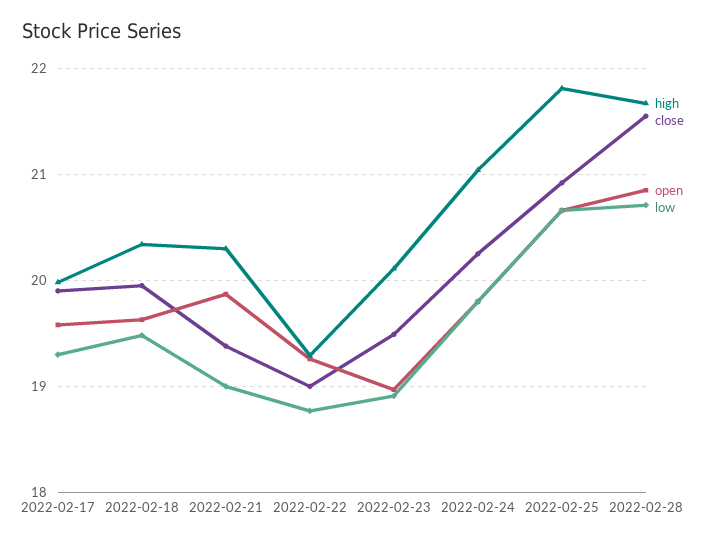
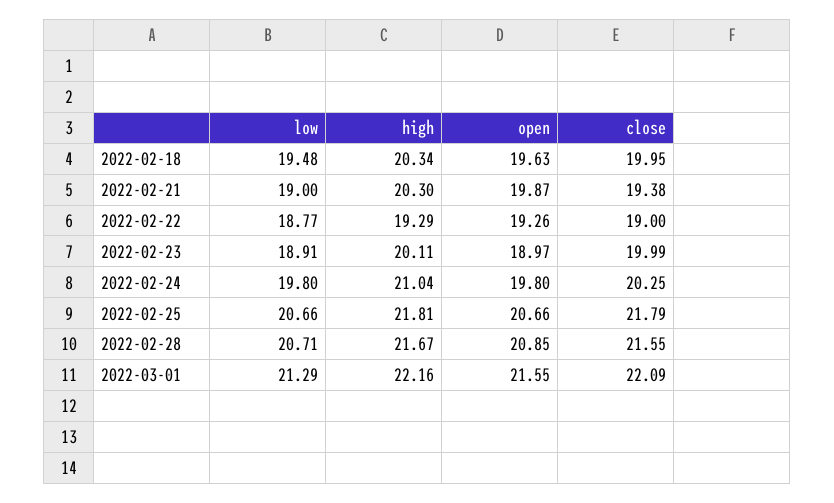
high, 2022-02-17: 20 -> none
close, 2022-02-17: 19.9 -> none
open, 2022-02-17: 19.6 -> none
low, 2022-02-17: 19.3 -> none
close, 2022-02-23: 19.5 -> 19.99
close, 2022-02-25: 20.9 -> 21.79
low, 2022-03-01: none -> 21.29
high, 2022-03-01: none -> 22.16
open, 2022-03-01: none -> 21.55
close, 2022-03-01: none -> 22.09

